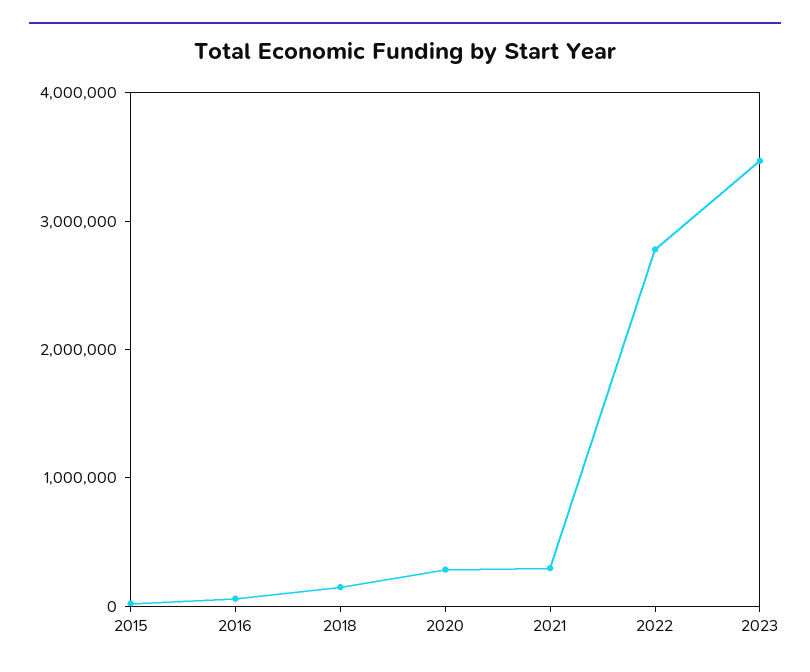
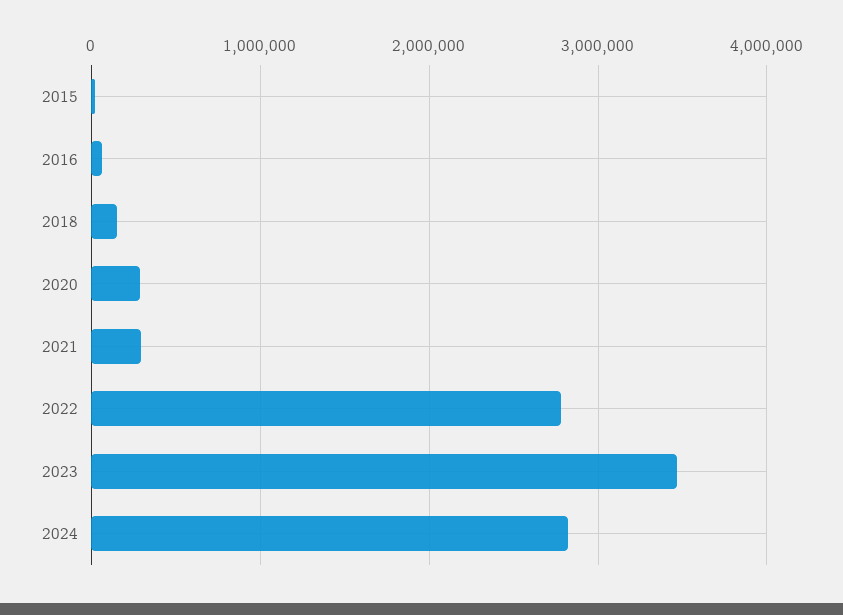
2024: none -> 2800000

